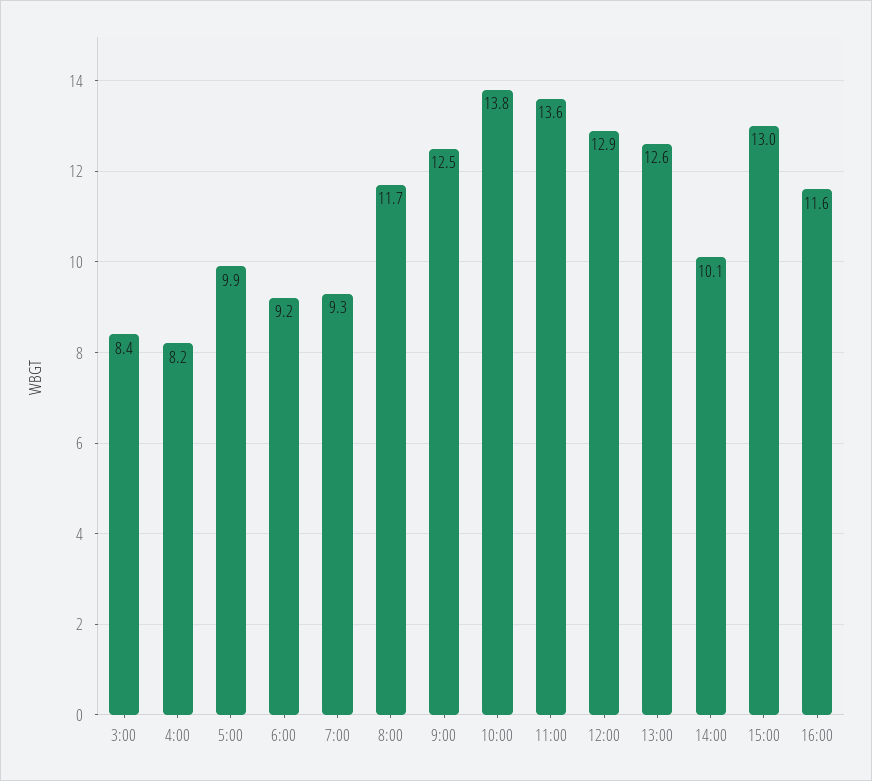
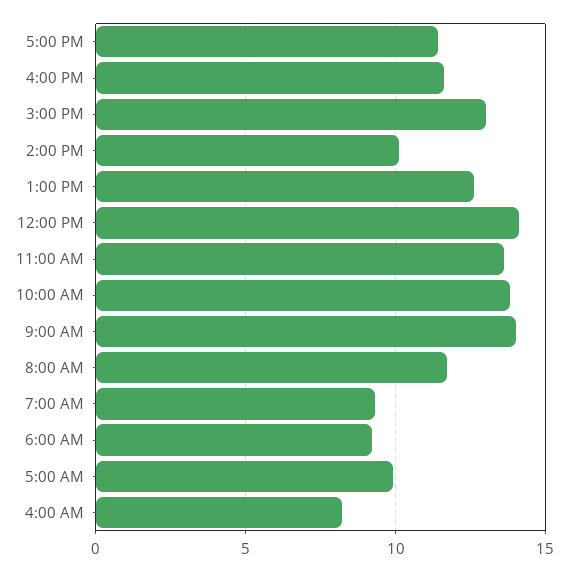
3:00: 8.4 -> none
9:00: 12.5 -> 14
12:00: 12.9 -> 14
5:00 PM: none -> 11.5

